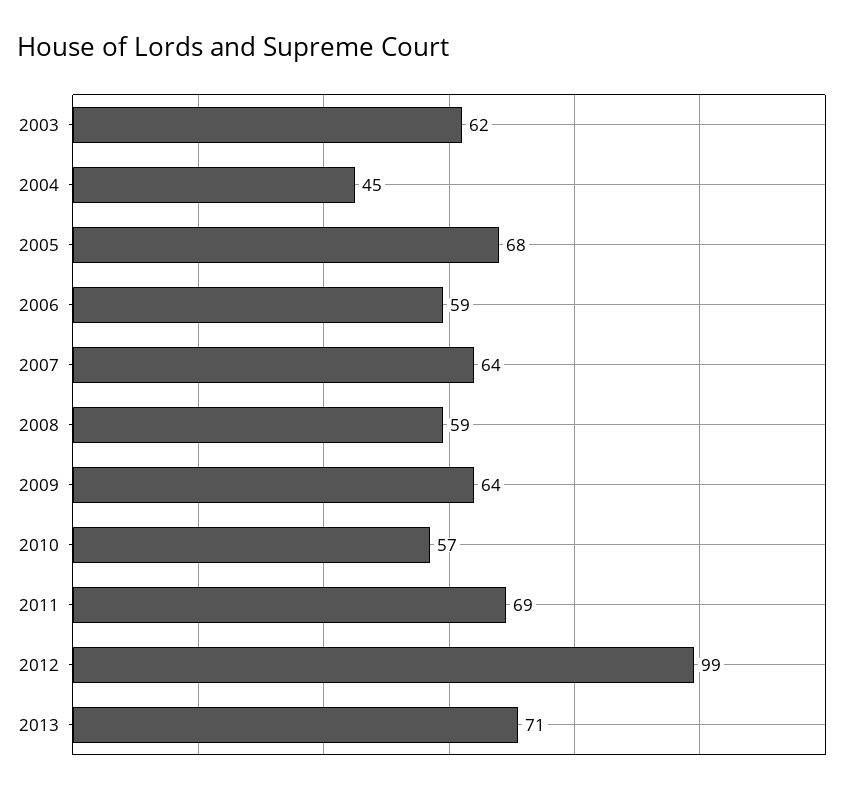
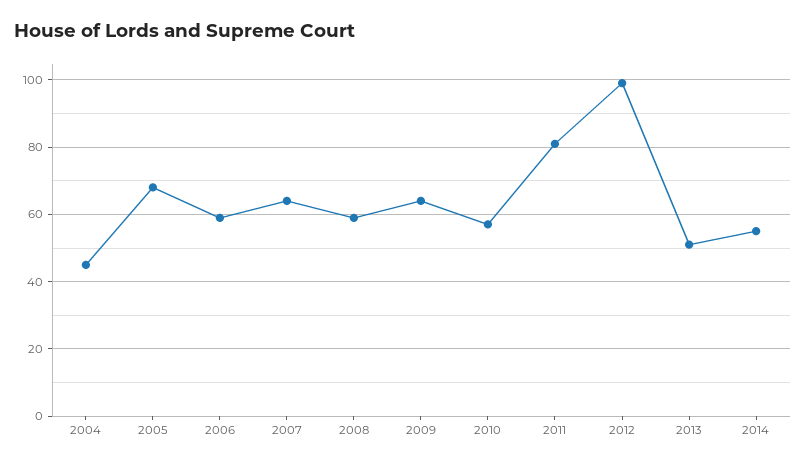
2003: 62 -> none
2011: 69 -> 80
2013: 71 -> 50
2014: none -> 55

